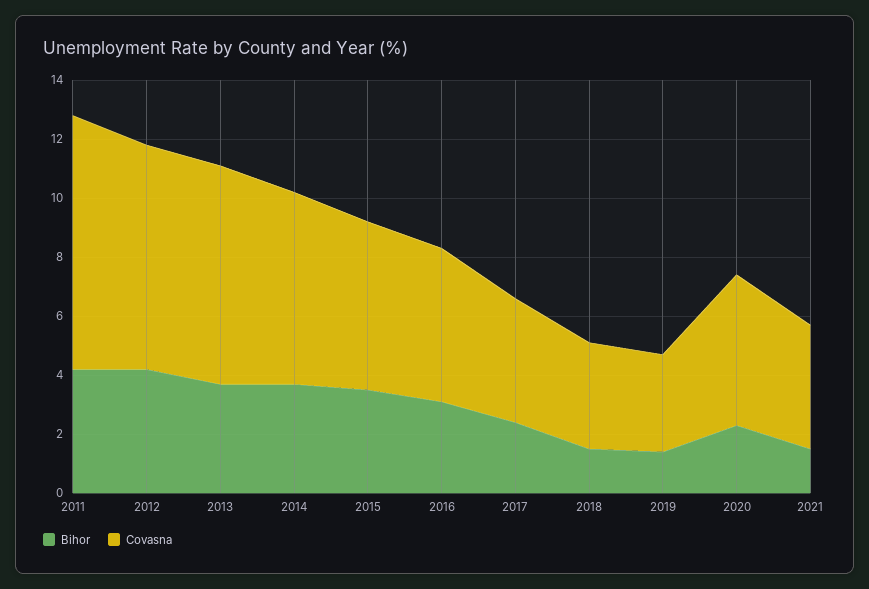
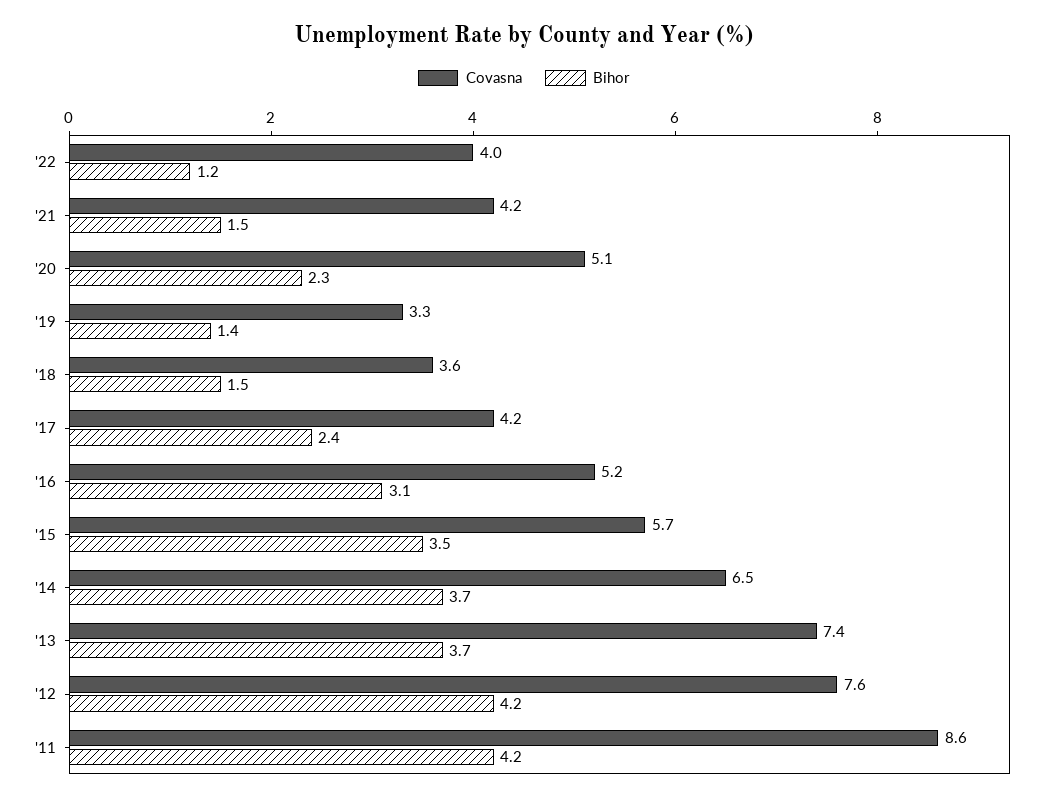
Covasna, '22: none -> 4
Bihor, '22: none -> 1.2

